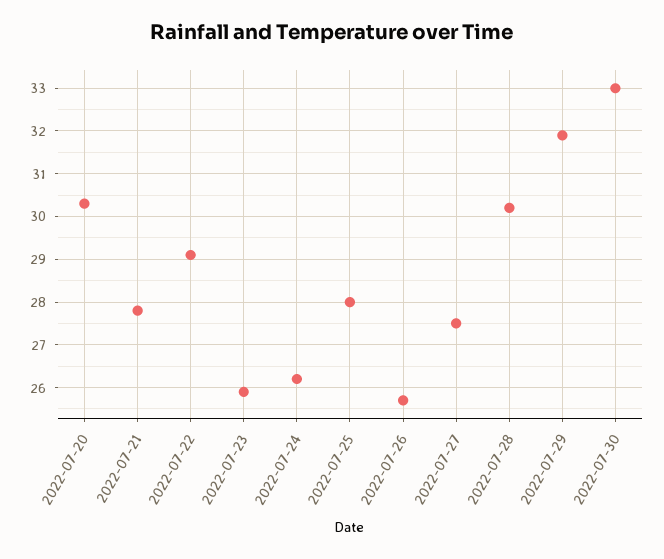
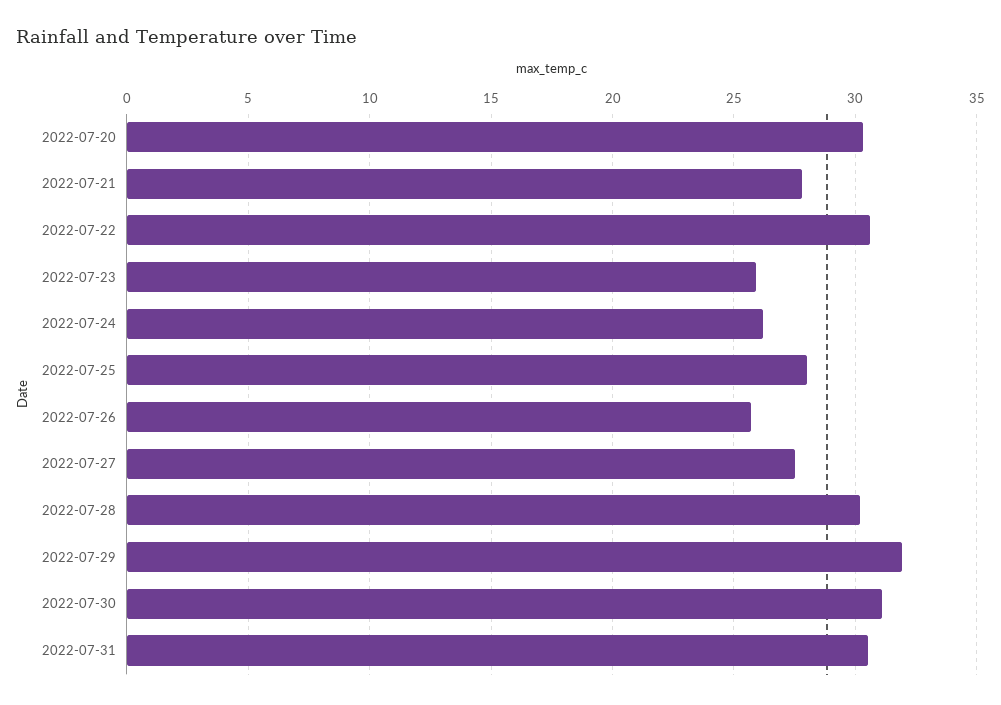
2022-07-22: 29 -> 30.5
2022-07-30: 33 -> 31
2022-07-31: none -> 30.5

